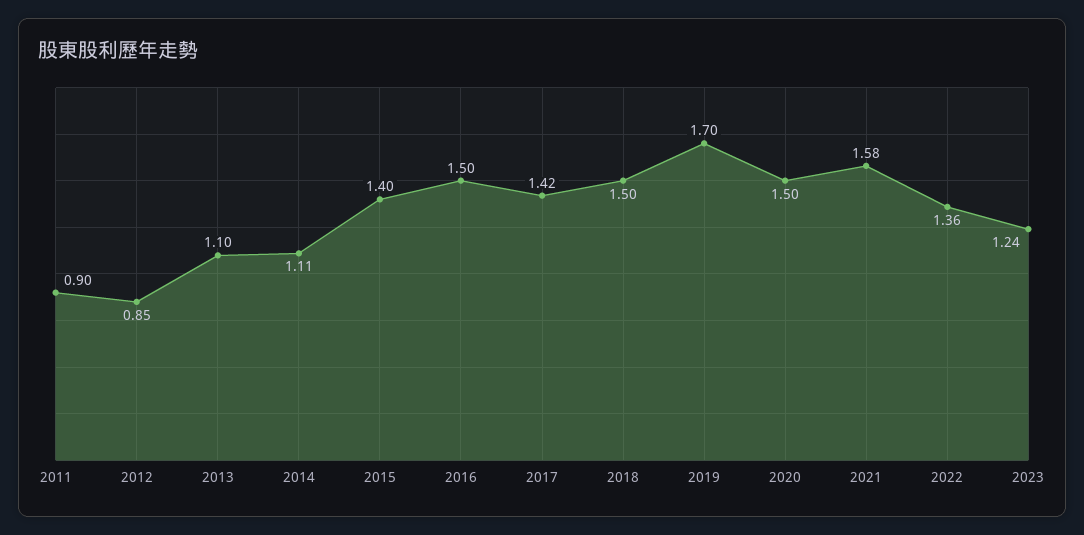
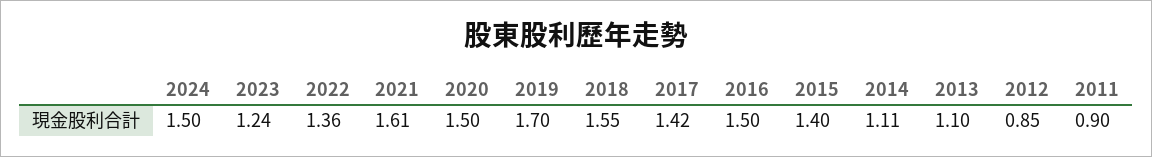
2018: 1.5 -> 1.55
2021: 1.58 -> 1.61
2024: none -> 1.5

